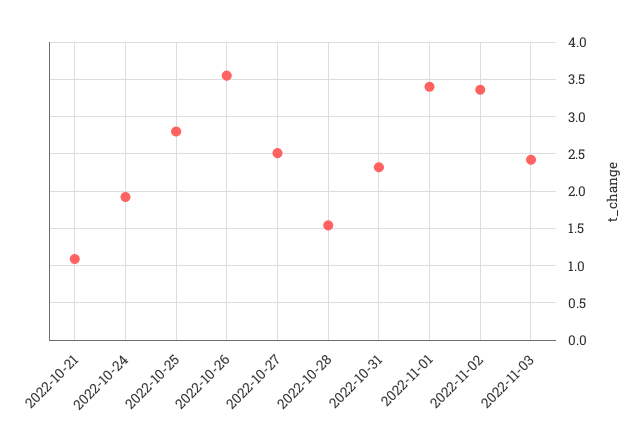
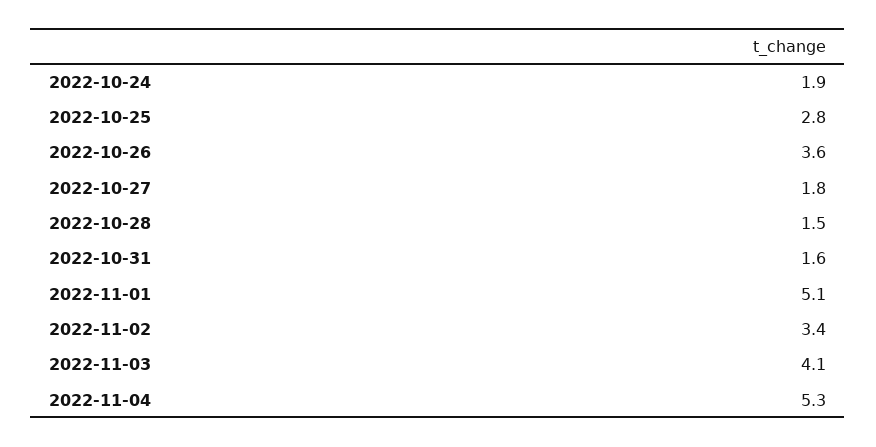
2022-10-21: 1.1 -> none
2022-10-27: 2.5 -> 1.8
2022-10-31: 2.3 -> 1.6
2022-11-01: 3.4 -> 5.1
2022-11-03: 2.4 -> 4.1
2022-11-04: none -> 5.3

